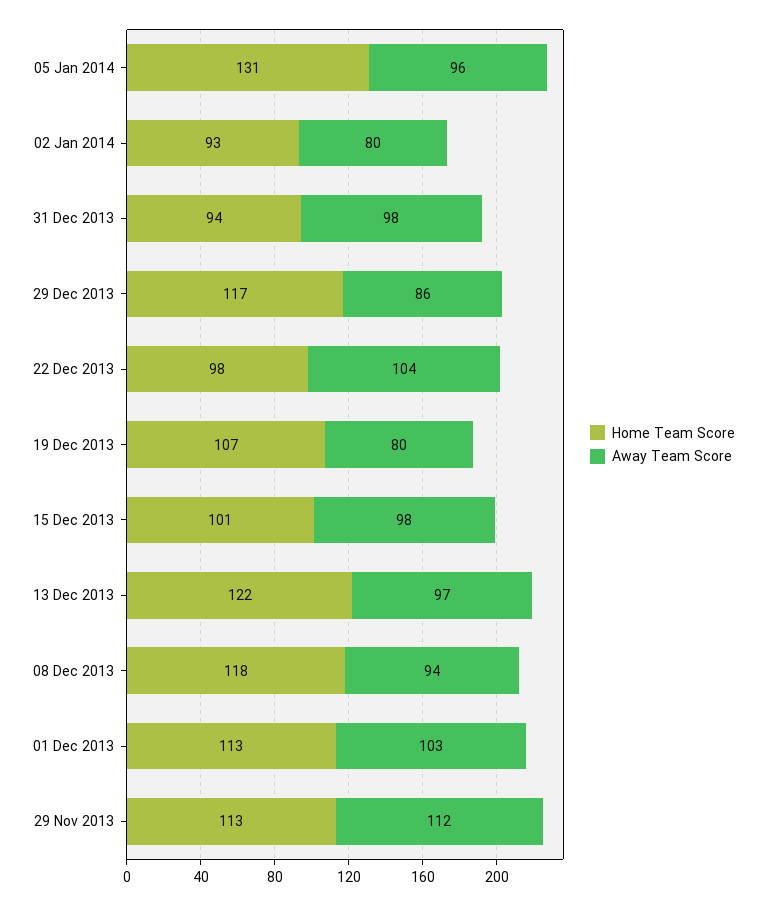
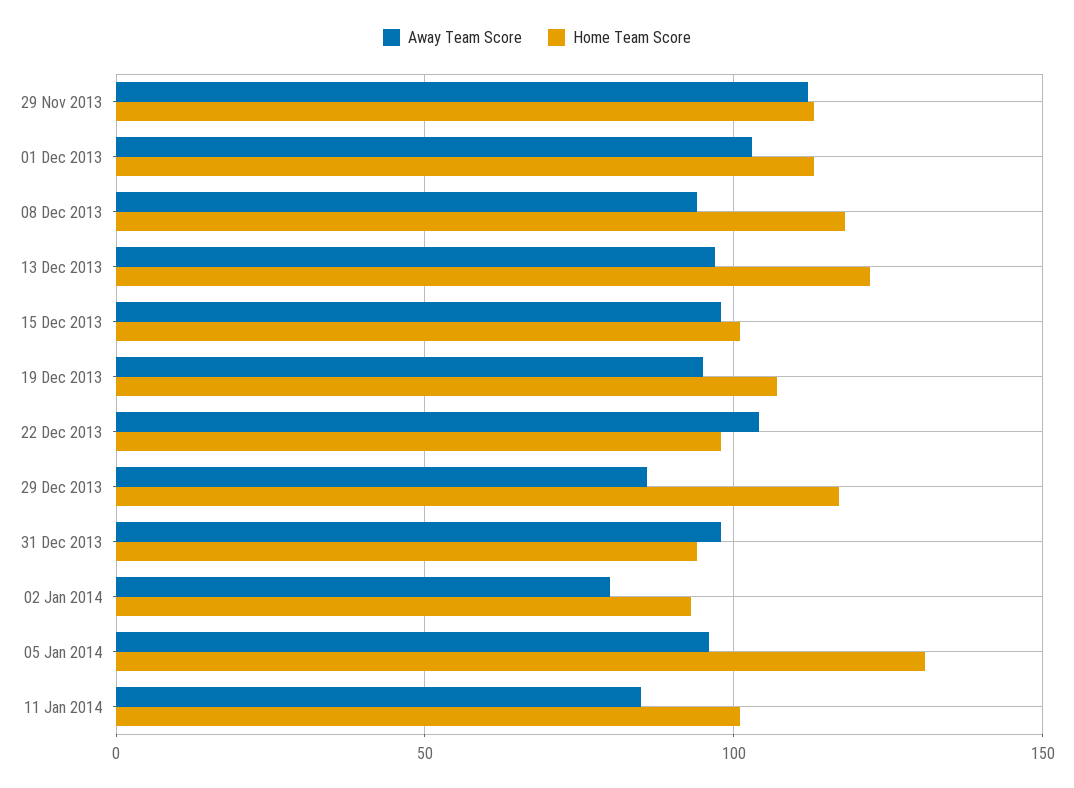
Away Team Score, 19 Dec 2013: 80 -> 95
Away Team Score, 11 Jan 2014: none -> 85
Home Team Score, 11 Jan 2014: none -> 100

